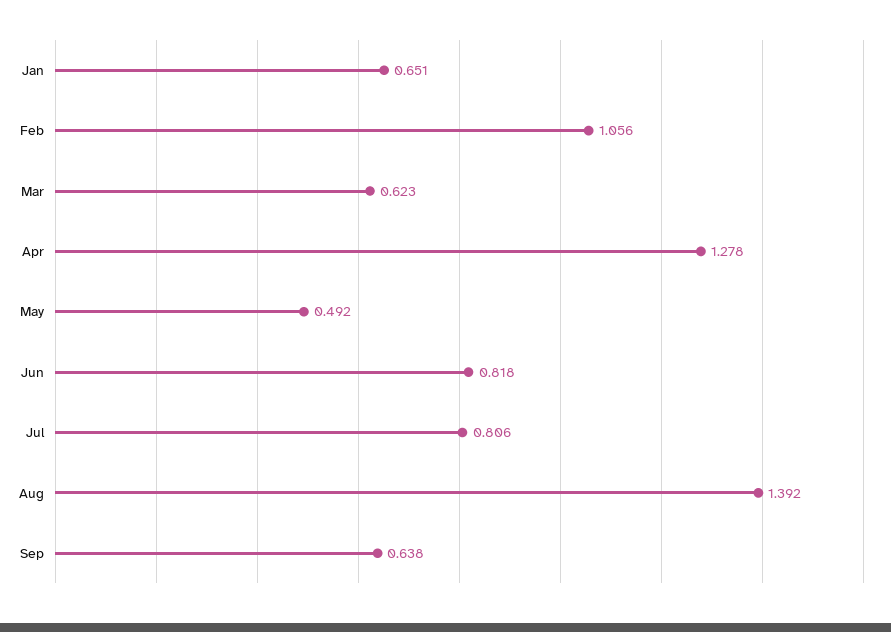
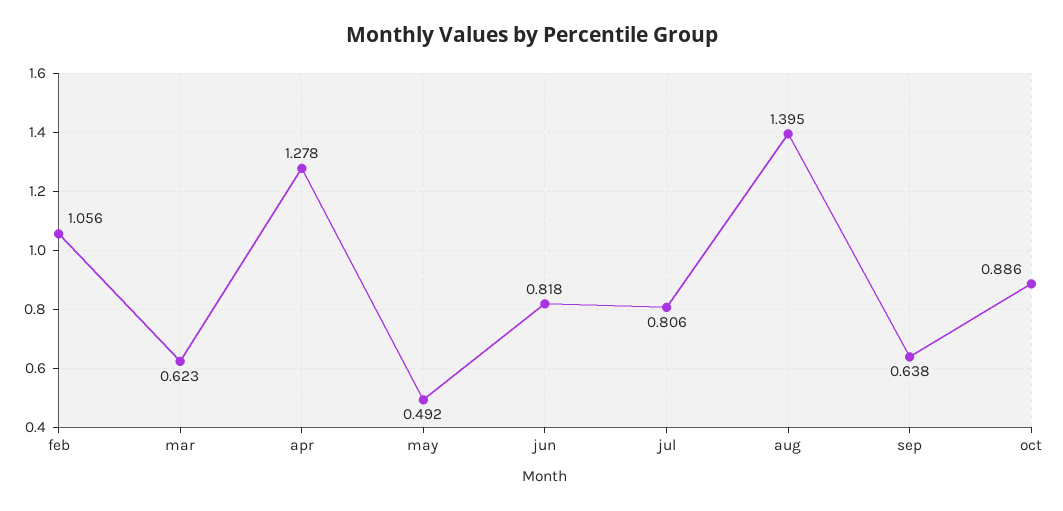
Jan: 0.651 -> none
Aug: 1.392 -> 1.395
oct: none -> 0.886

